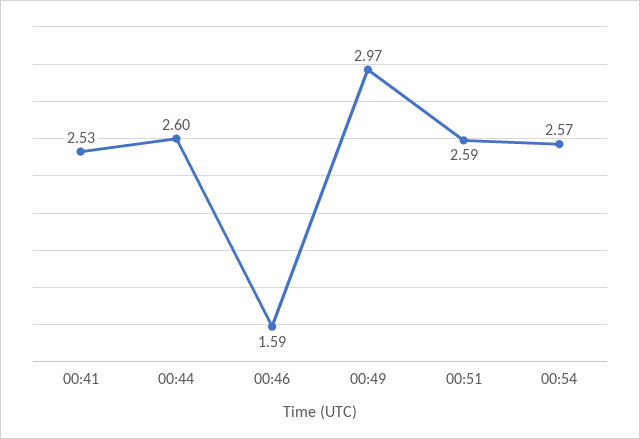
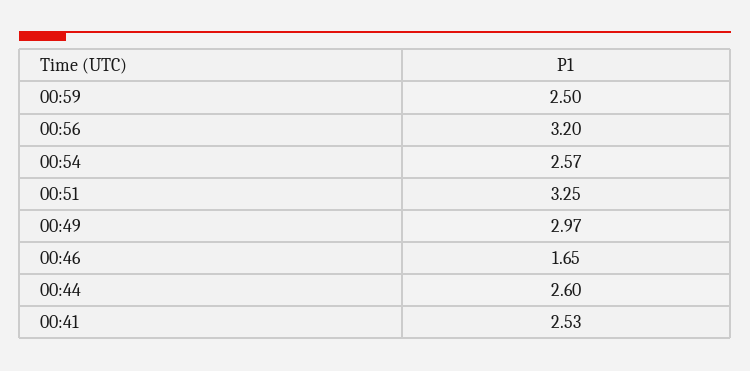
00:46: 1.59 -> 1.65
00:51: 2.59 -> 3.25
00:59: none -> 2.5
00:56: none -> 3.2

